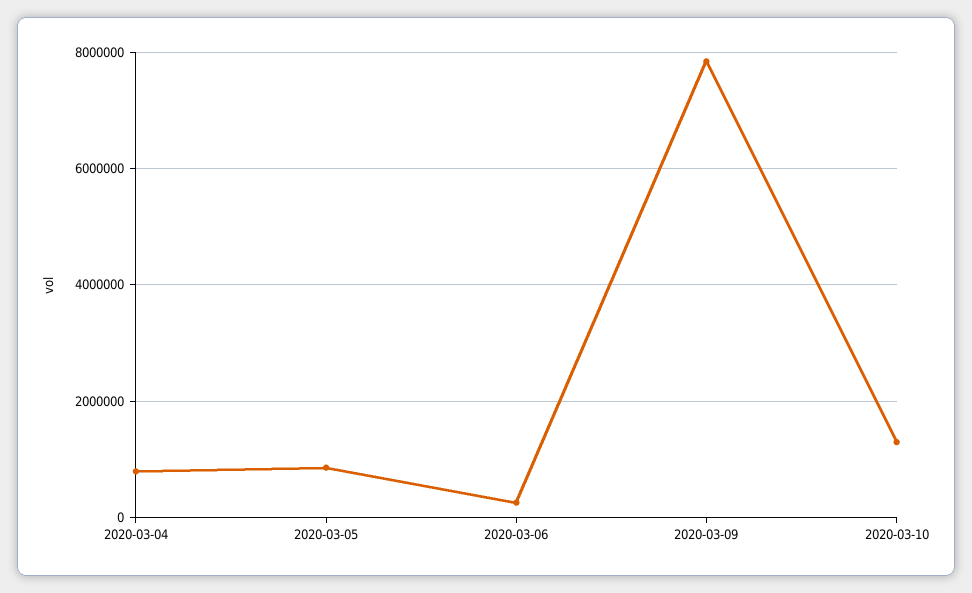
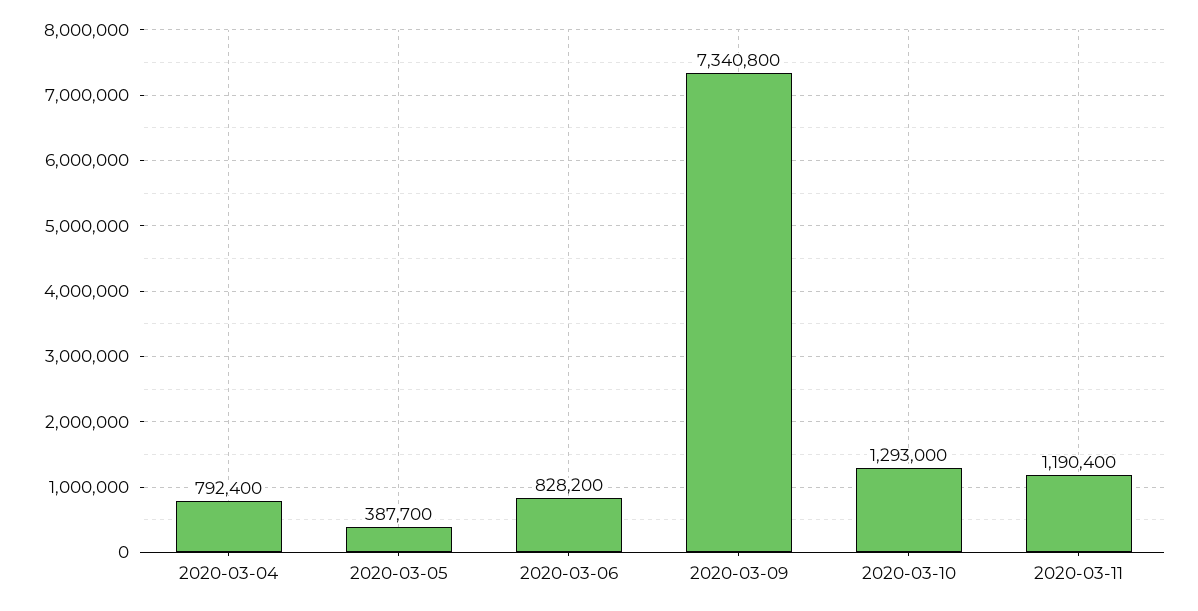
2020-03-05: 800000 -> 387700
2020-03-06: 200000 -> 828200
2020-03-09: 7800000 -> 7340800
2020-03-11: none -> 1190400

